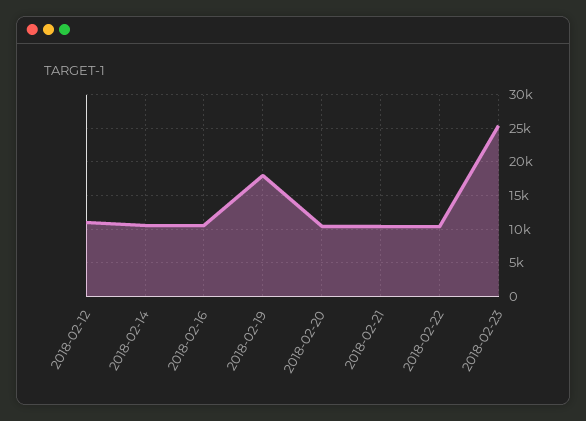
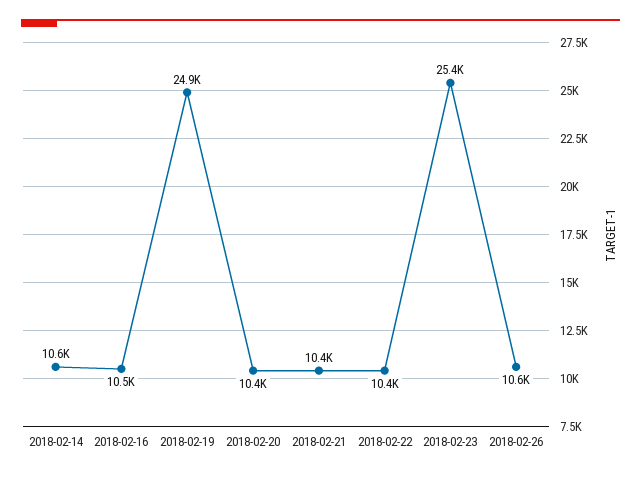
2018-02-12: 11000 -> none
2018-02-19: 18000 -> 24900
2018-02-26: none -> 10600

